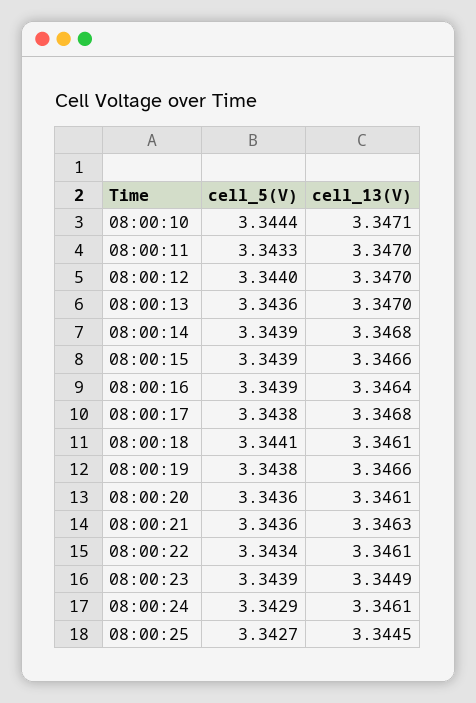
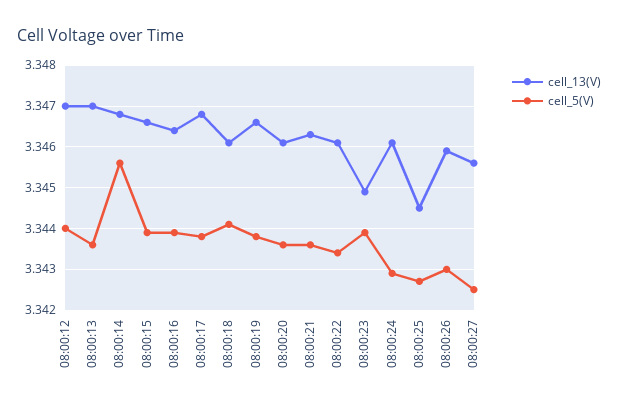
cell_5(V), 08:00:10: 3.3444 -> none
cell_13(V), 08:00:10: 3.3471 -> none
cell_5(V), 08:00:11: 3.3433 -> none
cell_13(V), 08:00:11: 3.347 -> none
cell_5(V), 08:00:14: 3.3439 -> 3.3455
cell_13(V), 08:00:26: none -> 3.346
cell_5(V), 08:00:26: none -> 3.343
cell_13(V), 08:00:27: none -> 3.3455
cell_5(V), 08:00:27: none -> 3.3425

